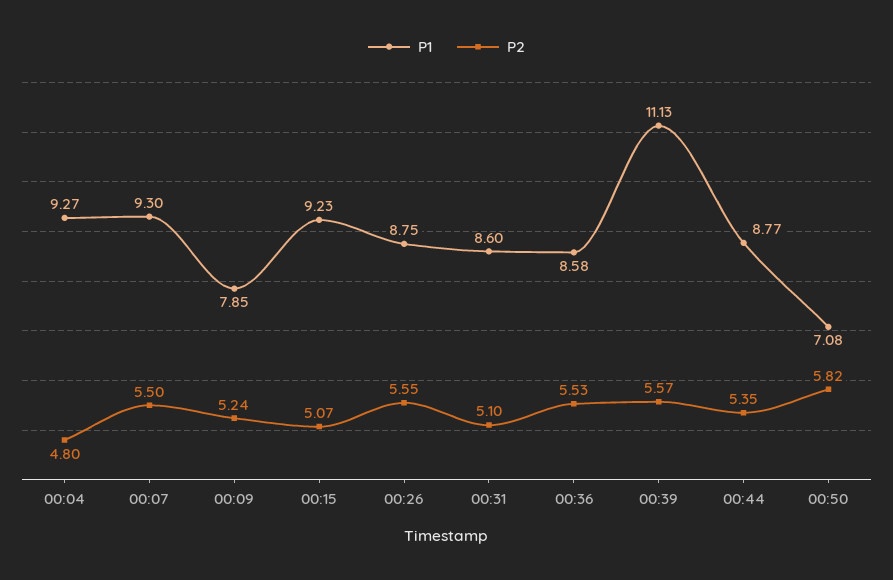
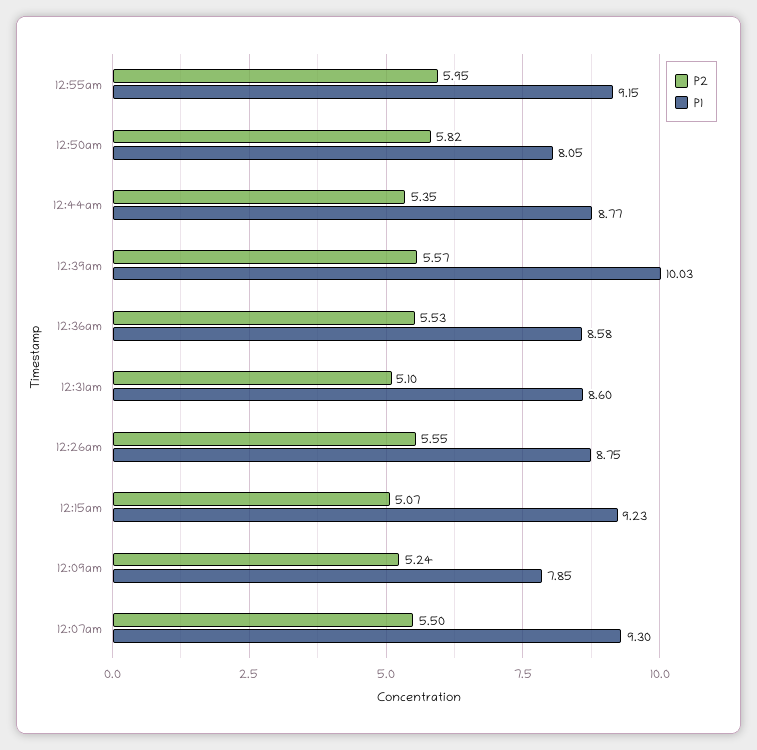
P1, 00:04: 9.27 -> none
P2, 00:04: 4.8 -> none
P1, 00:39: 11.13 -> 10.03
P1, 00:50: 7.08 -> 8.05
P2, 12:55am: none -> 5.95
P1, 12:55am: none -> 9.15

